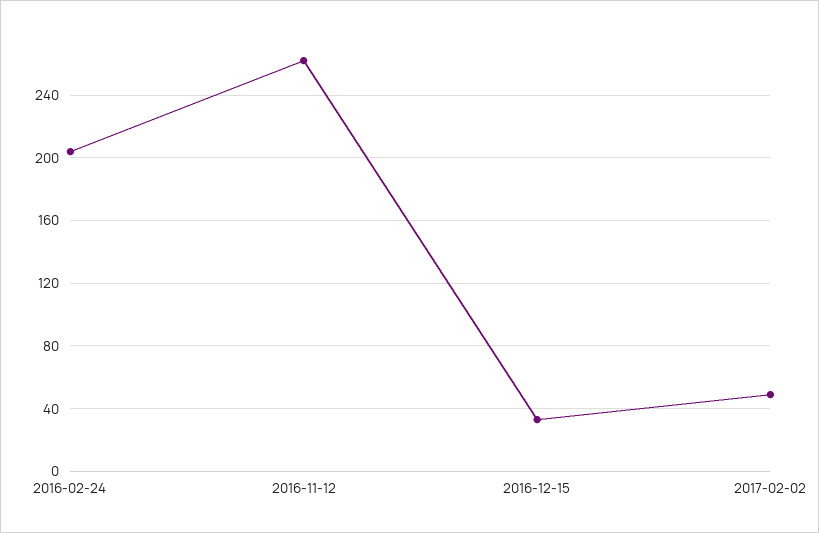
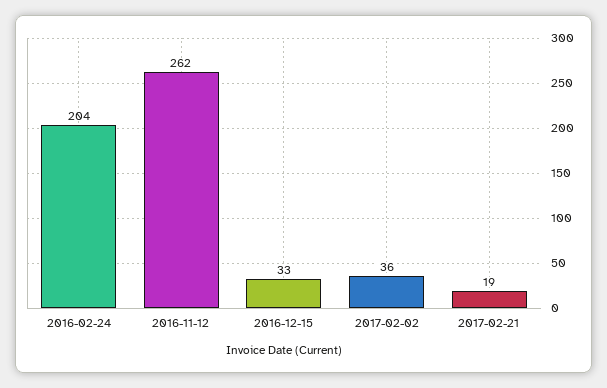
2017-02-02: 50 -> 36
2017-02-21: none -> 19

